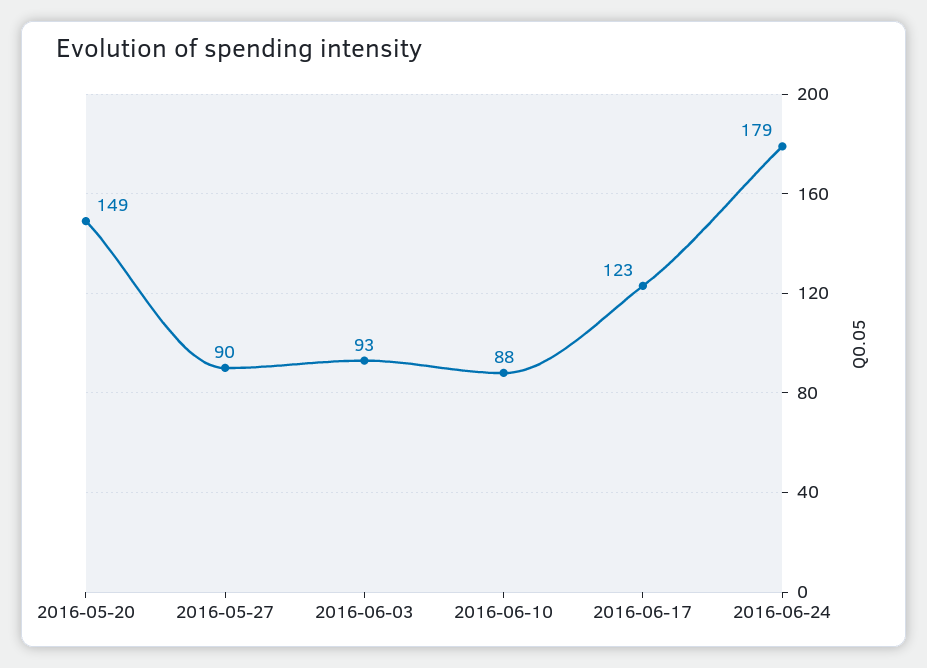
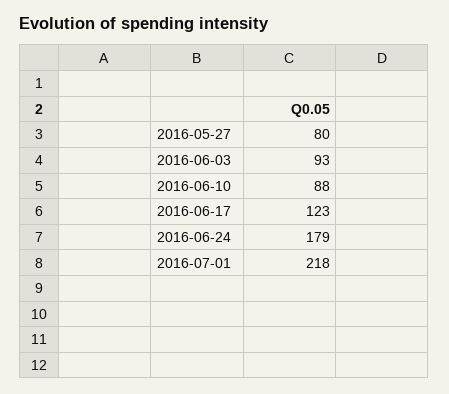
2016-05-20: 149 -> none
2016-05-27: 90 -> 80
2016-07-01: none -> 218

